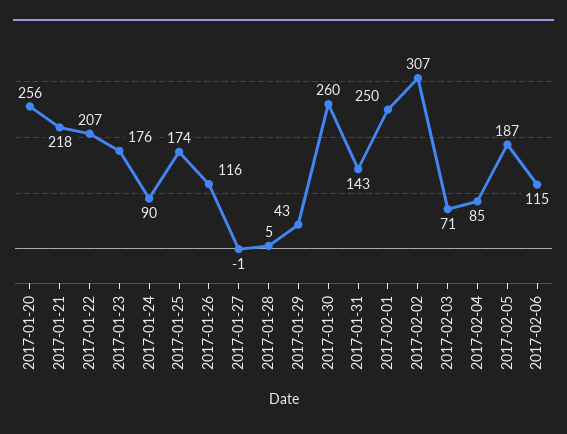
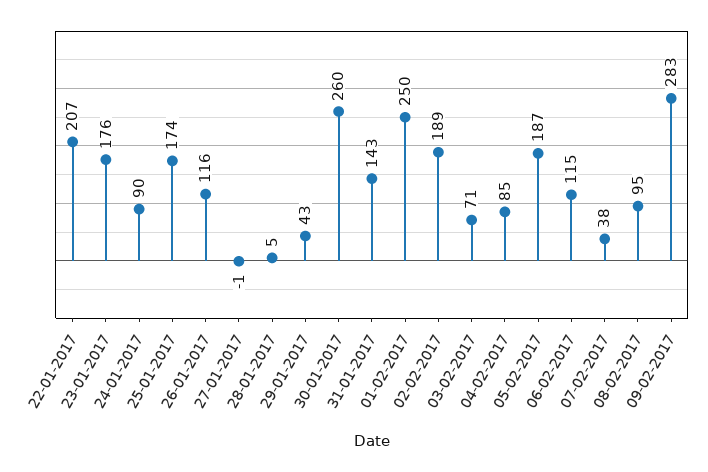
2017-01-20: 256 -> none
2017-01-21: 218 -> none
2017-02-02: 307 -> 189
07-02-2017: none -> 38
08-02-2017: none -> 95
09-02-2017: none -> 283

